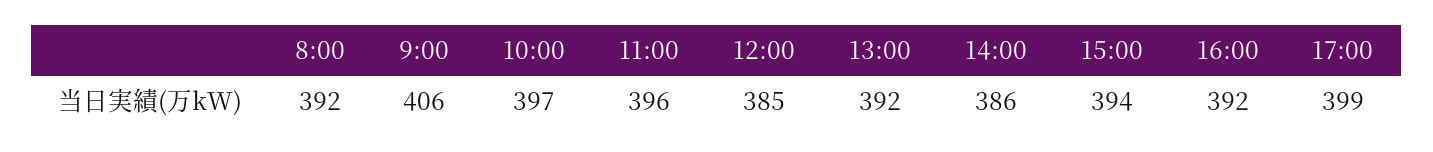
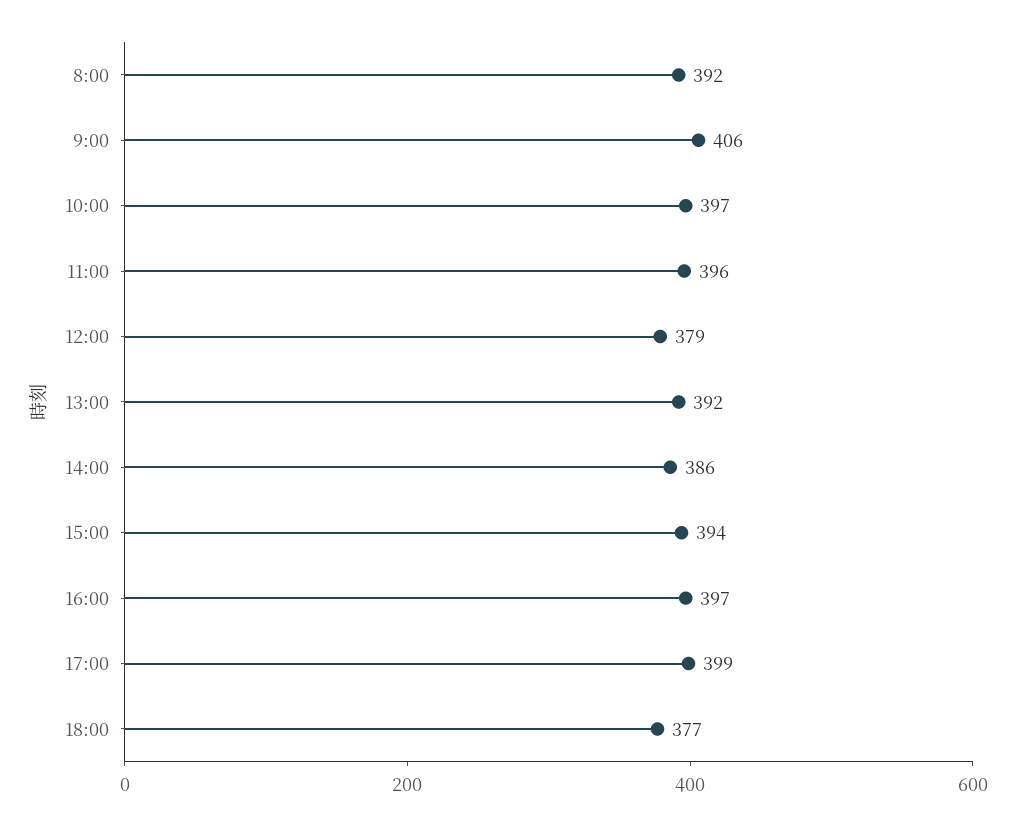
12:00: 385 -> 379
16:00: 392 -> 397
18:00: none -> 377

